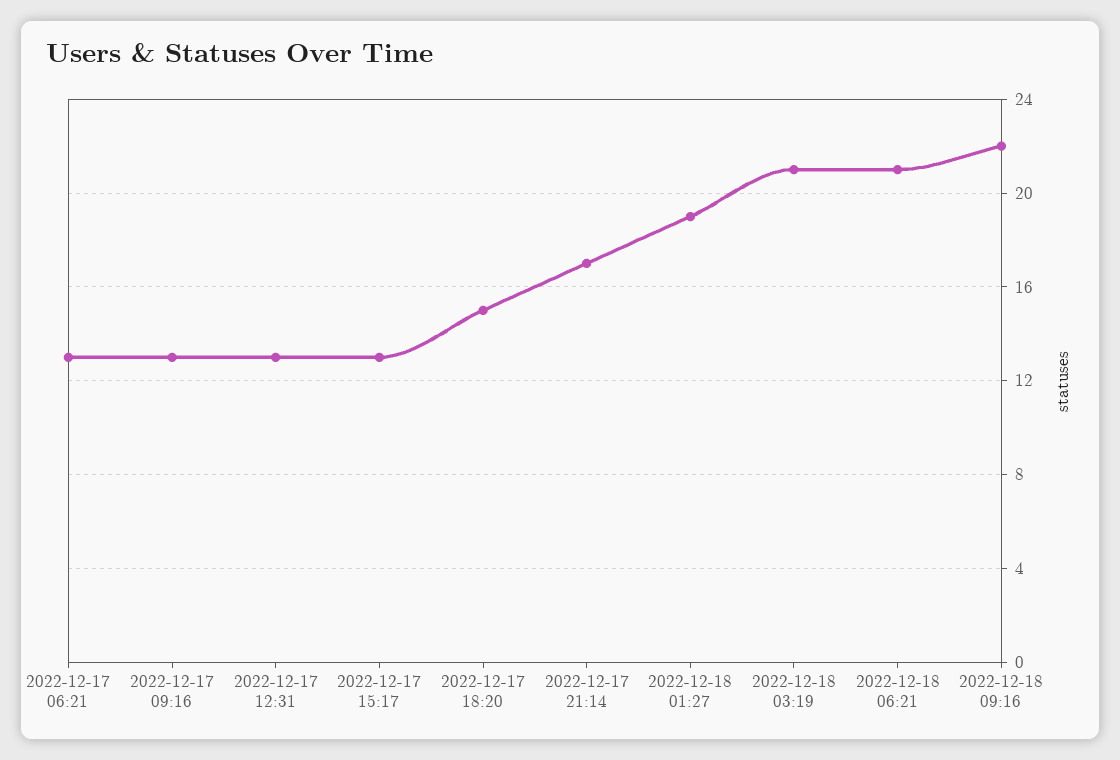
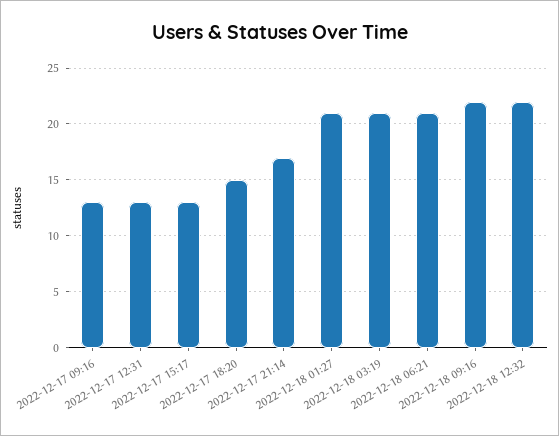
2022-12-17 06:21: 13 -> none
2022-12-18 01:27: 19 -> 21
2022-12-18 12:32: none -> 22

